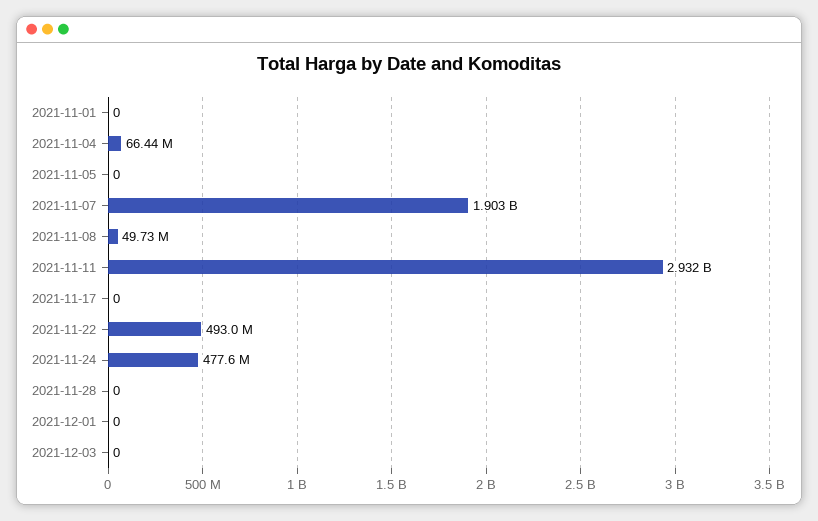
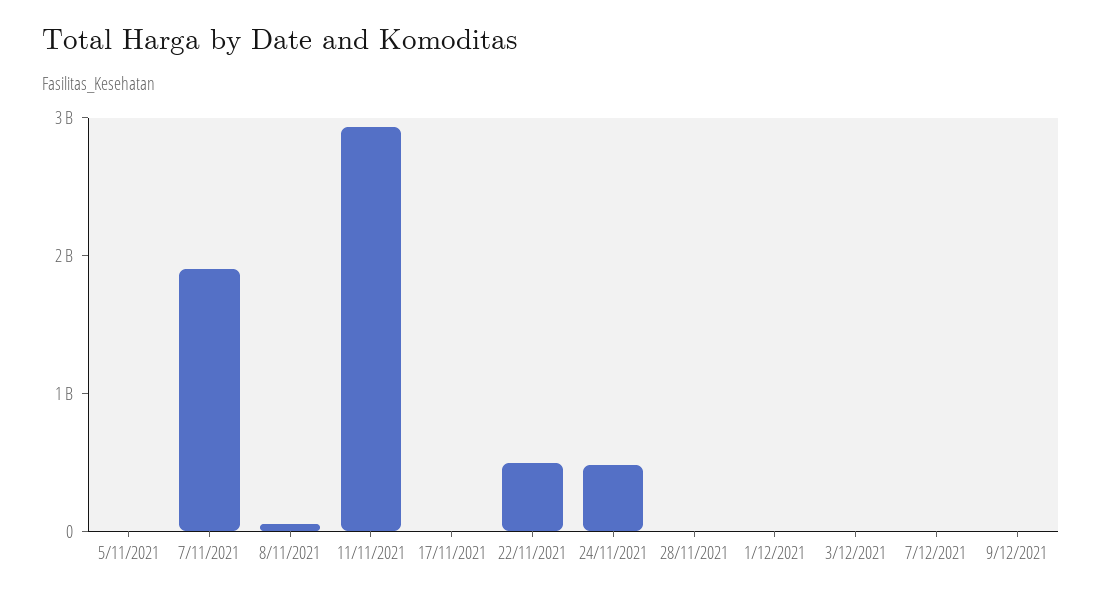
2021-11-01: 0 -> none
2021-11-04: 66440000 -> none
7/12/2021: none -> 0
9/12/2021: none -> 0

